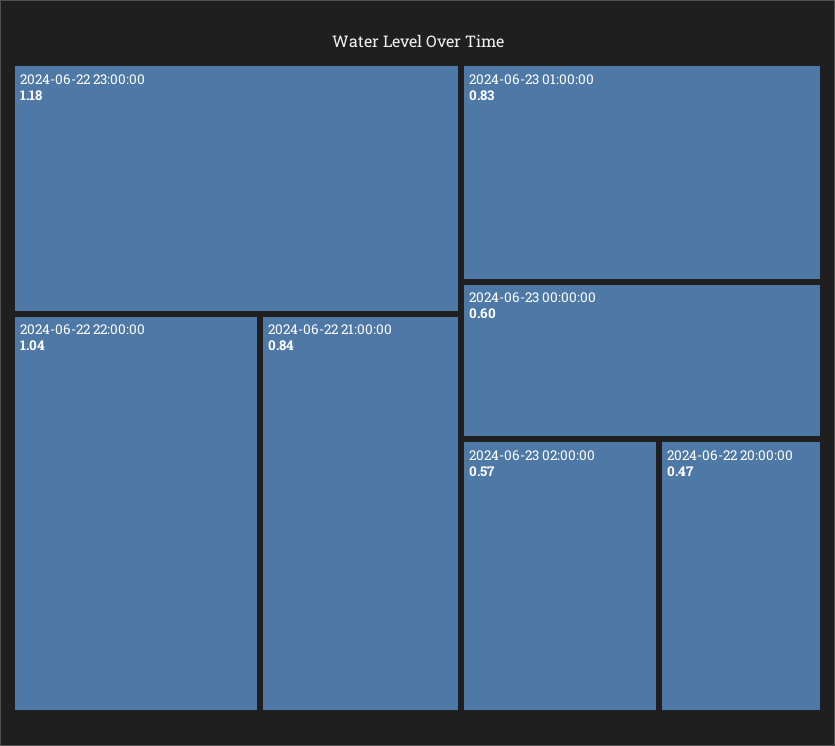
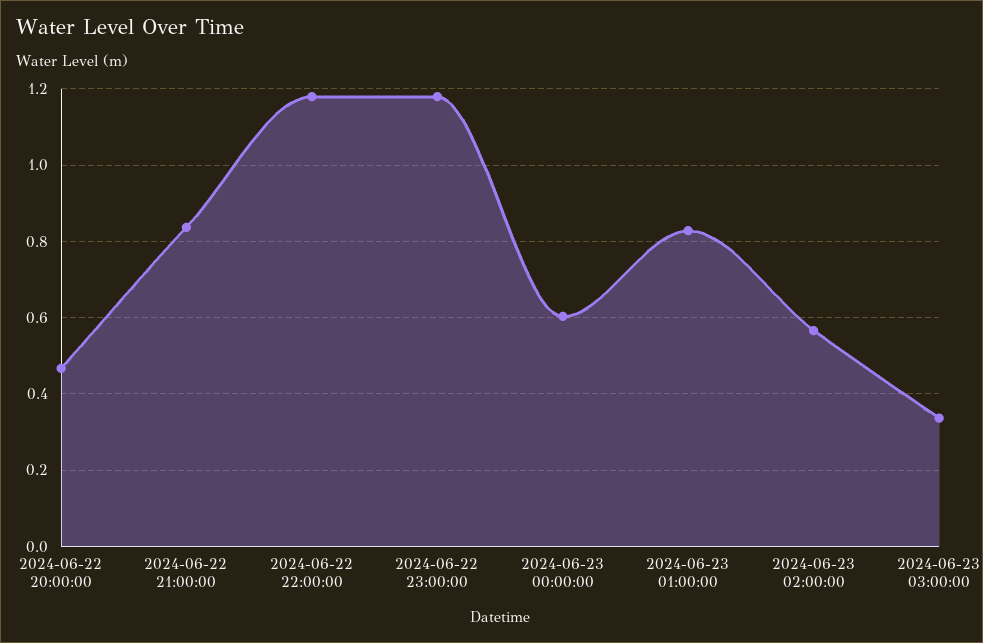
2024-06-22 22:00:00: 1.04 -> 1.18
2024-06-23 03:00:00: none -> 0.34

